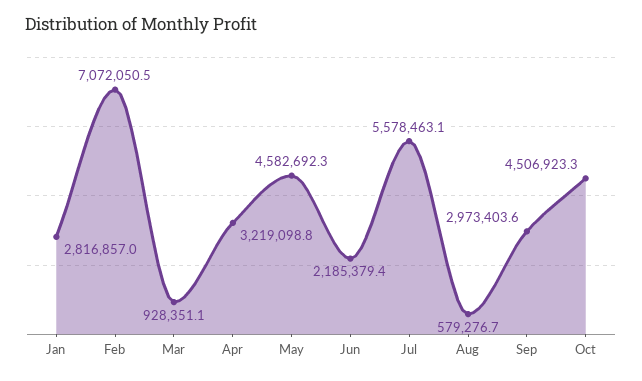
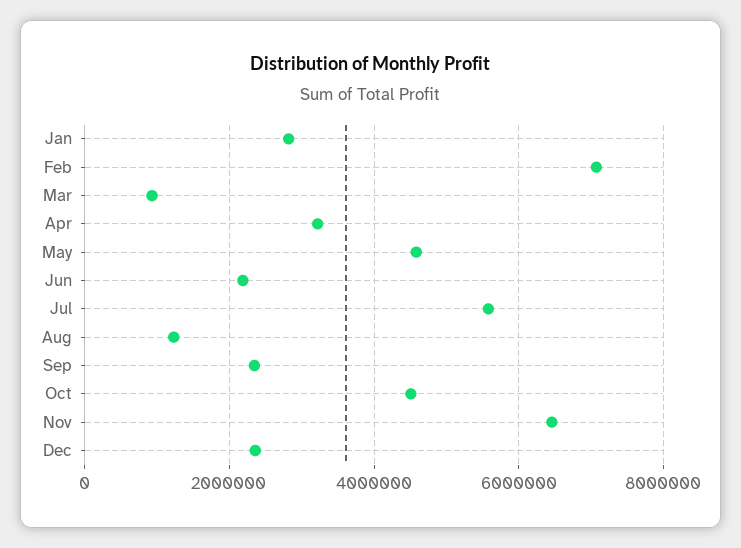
Aug: 579276.7 -> 1200000
Sep: 2973403.6 -> 2400000
Nov: none -> 6400000
Dec: none -> 2400000

